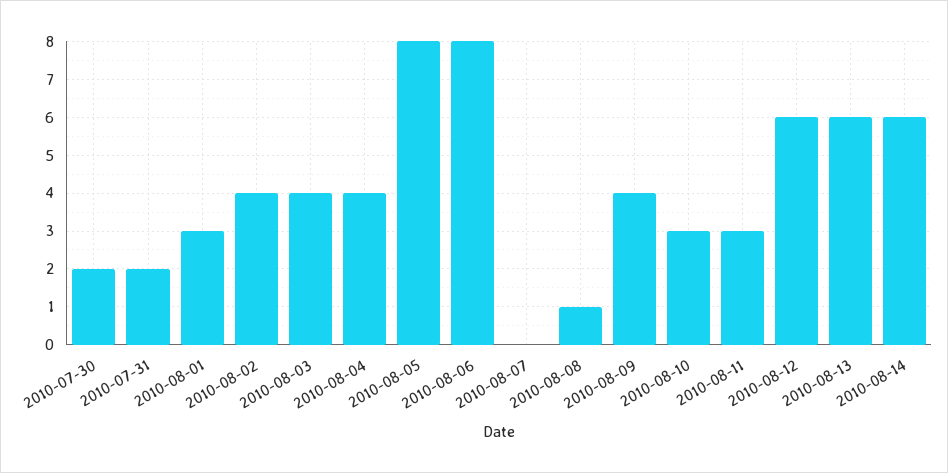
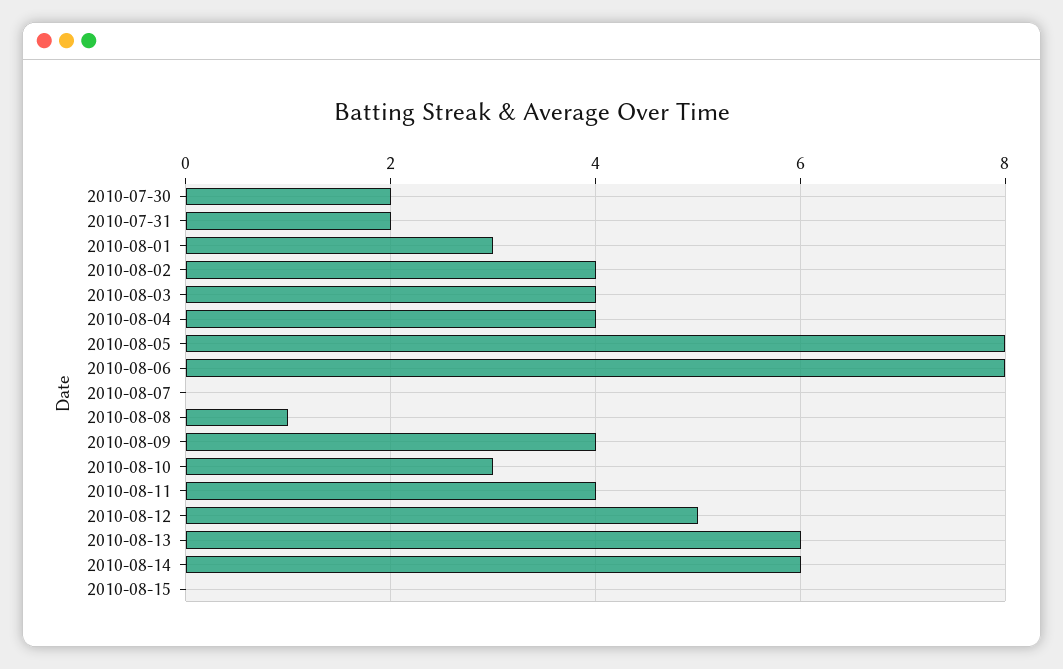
2010-08-11: 3 -> 4
2010-08-12: 6 -> 5
2010-08-15: none -> 0

